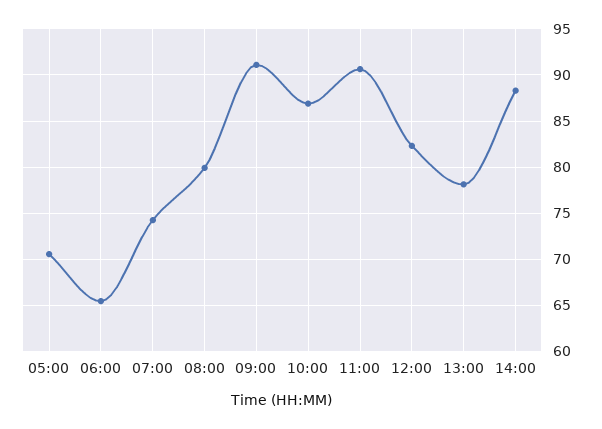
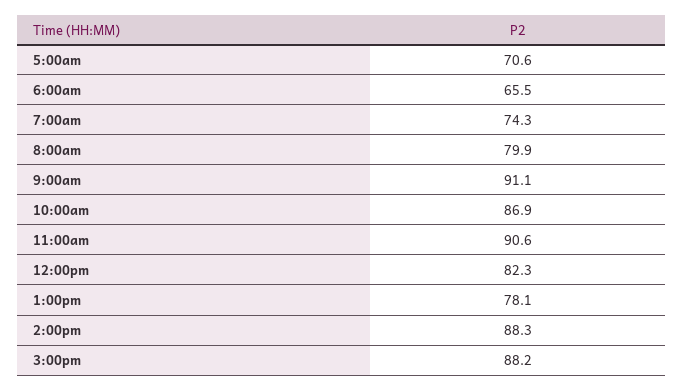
3:00pm: none -> 88.2

